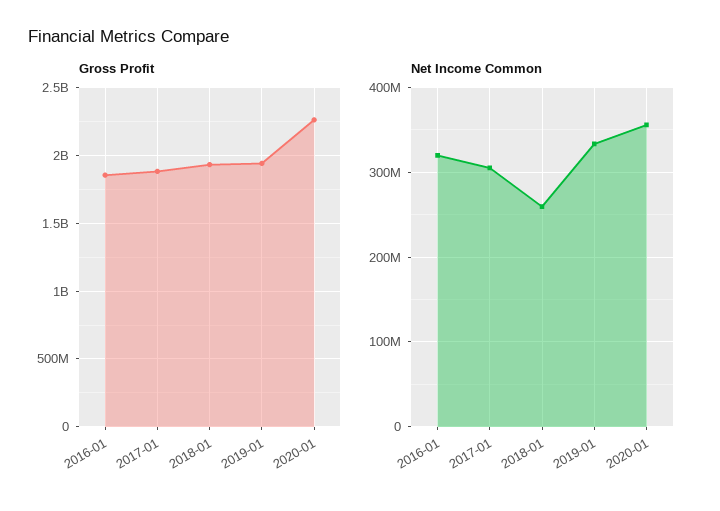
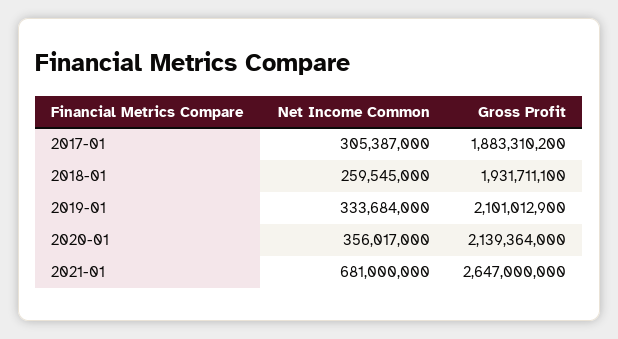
Gross Profit, 2016-01: 1850000000 -> none
Gross Profit, 2019-01: 1950000000 -> 2101012900
Gross Profit, 2020-01: 2250000000 -> 2139364000
Net Income Common, 2016-01: 320000000 -> none
Net Income Common, 2021-01: none -> 681000000
Gross Profit, 2021-01: none -> 2647000000

